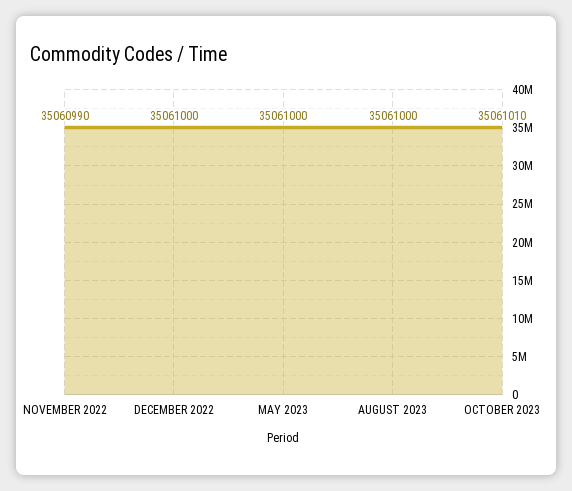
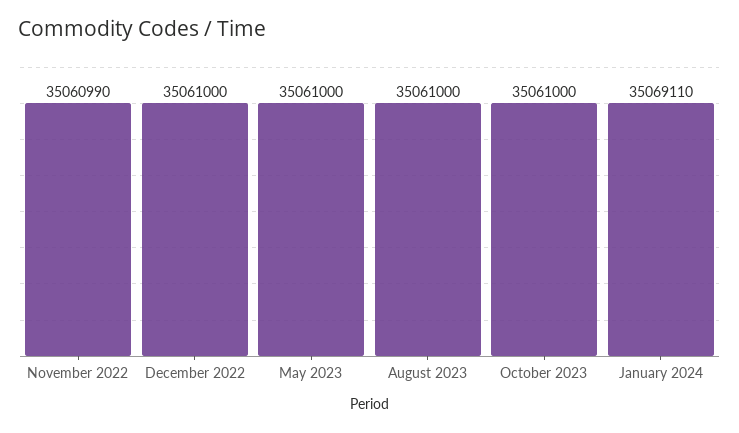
OCTOBER 2023: 35061010 -> 35061000
January 2024: none -> 35069110

